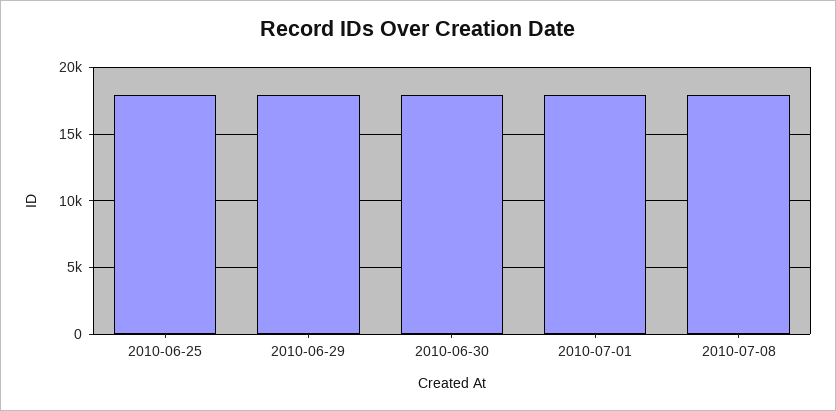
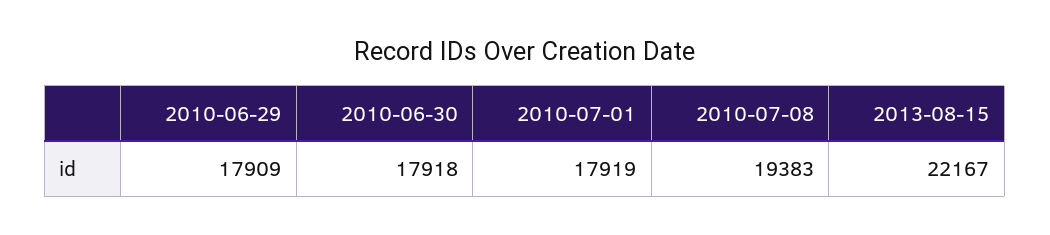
2010-06-25: 18000 -> none
2010-07-08: 18000 -> 19383
2013-08-15: none -> 22167

